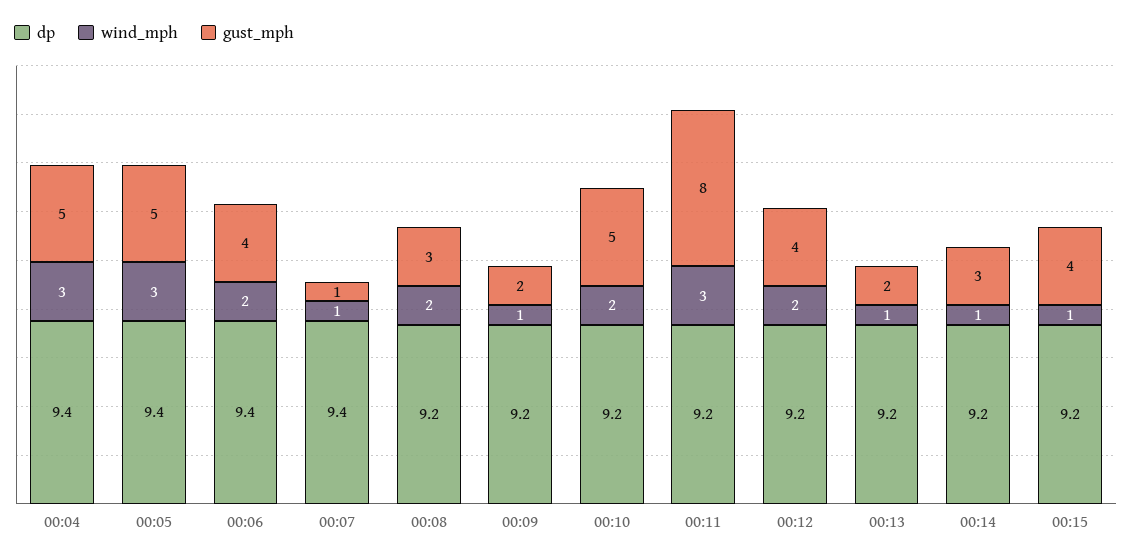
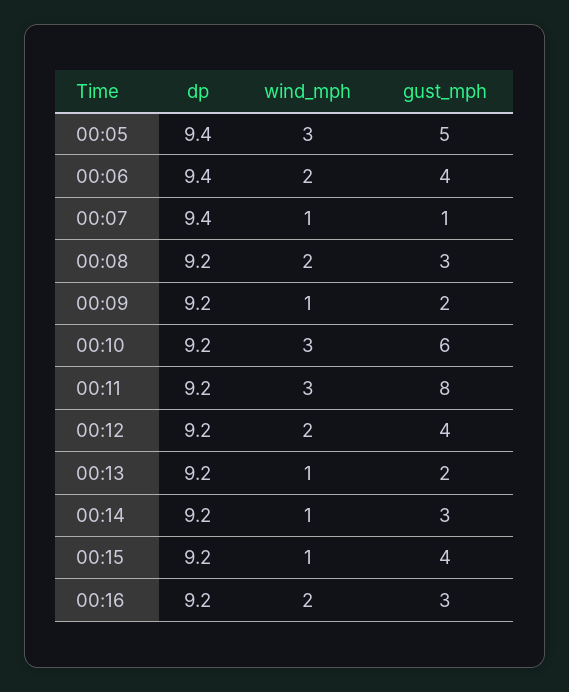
dp, 00:04: 9.4 -> none
wind_mph, 00:04: 3 -> none
gust_mph, 00:04: 5 -> none
wind_mph, 00:10: 2 -> 3
gust_mph, 00:10: 5 -> 6
dp, 00:16: none -> 9.2
wind_mph, 00:16: none -> 2
gust_mph, 00:16: none -> 3

